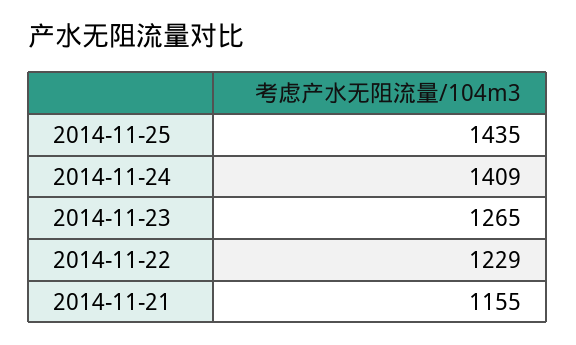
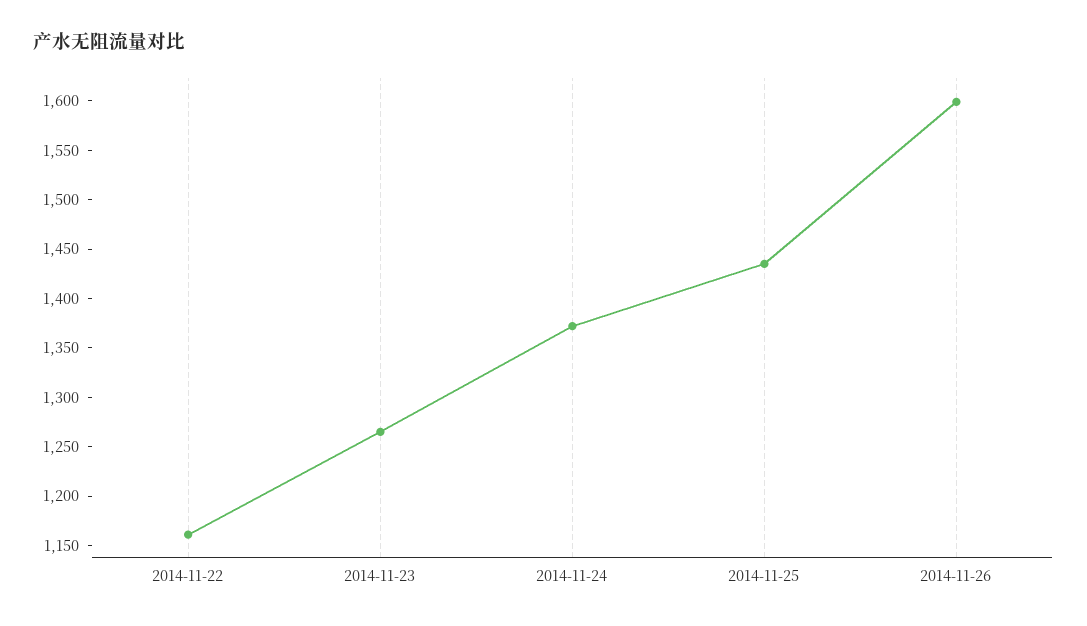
2014-11-24: 1409 -> 1370
2014-11-22: 1229 -> 1160
2014-11-21: 1155 -> none
2014-11-26: none -> 1600

